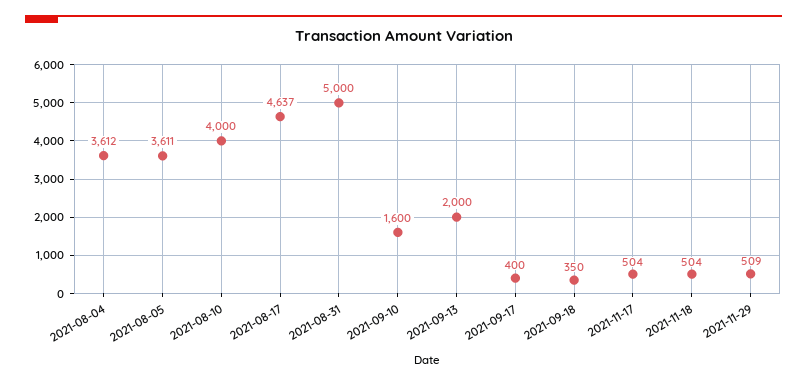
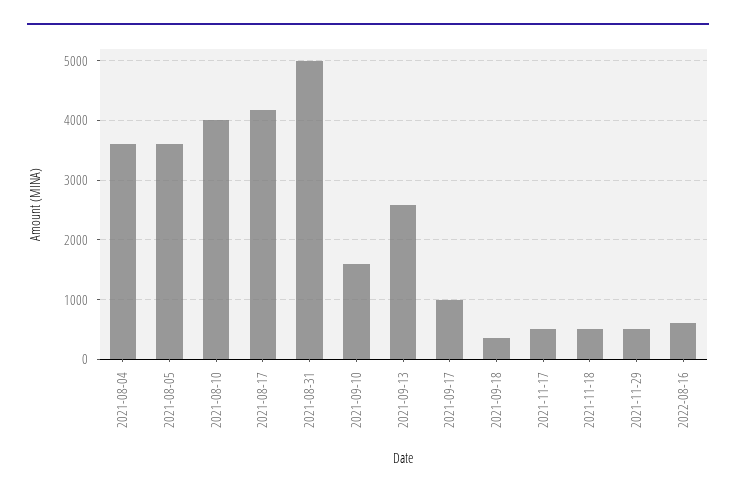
2021-08-17: 4637 -> 4200
2021-09-13: 2000 -> 2600
2021-09-17: 400 -> 1000
2022-08-16: none -> 600

